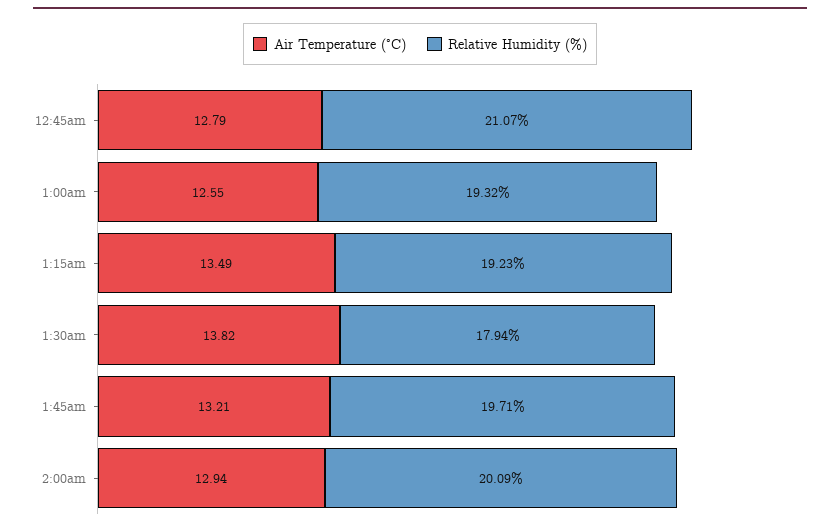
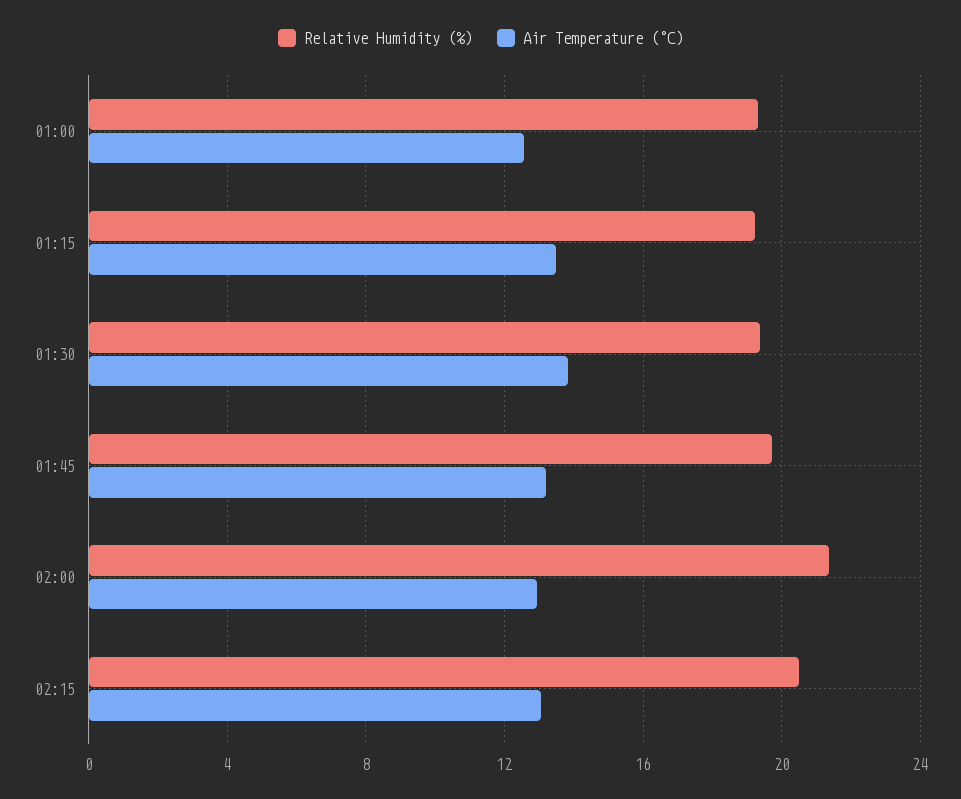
Air Temperature (°C), 12:45am: 12.79 -> none
Relative Humidity (%), 12:45am: 21.07 -> none
Relative Humidity (%), 1:30am: 17.94 -> 19.5
Relative Humidity (%), 2:00am: 20.09 -> 21.5
Relative Humidity (%), 02:15: none -> 20.5
Air Temperature (°C), 02:15: none -> 13

